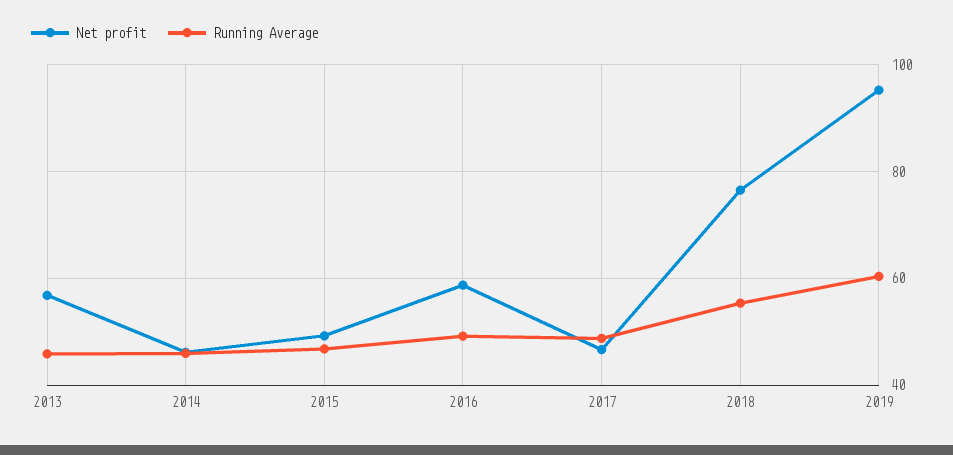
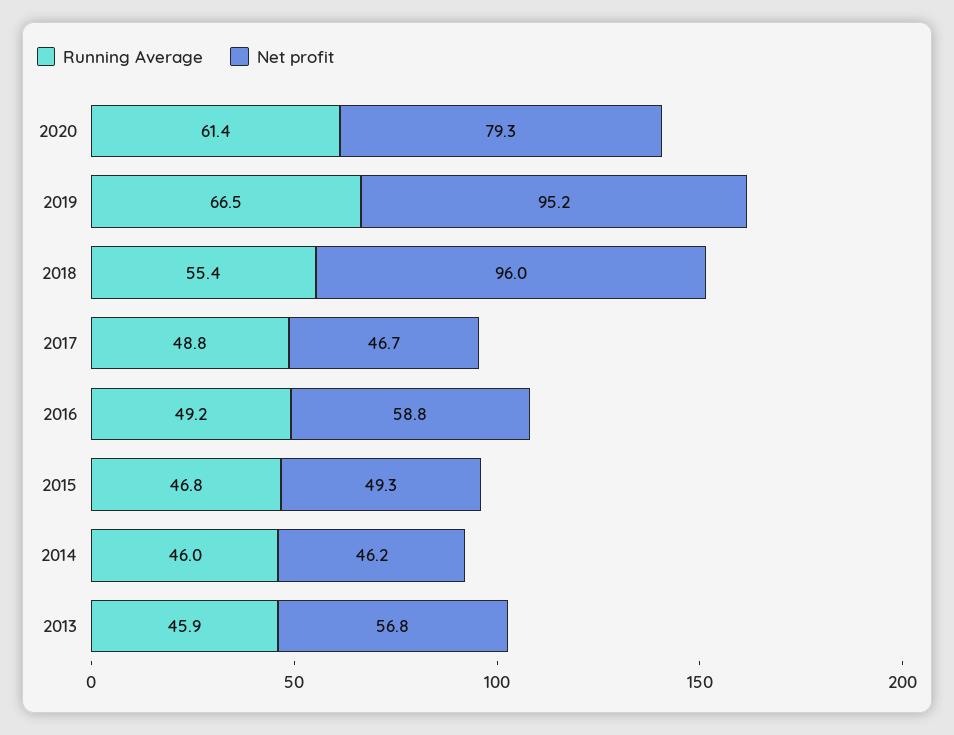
Net profit, 2018: 76 -> 96
Running Average, 2019: 60 -> 66.5
Running Average, 2020: none -> 61.4
Net profit, 2020: none -> 79.3

